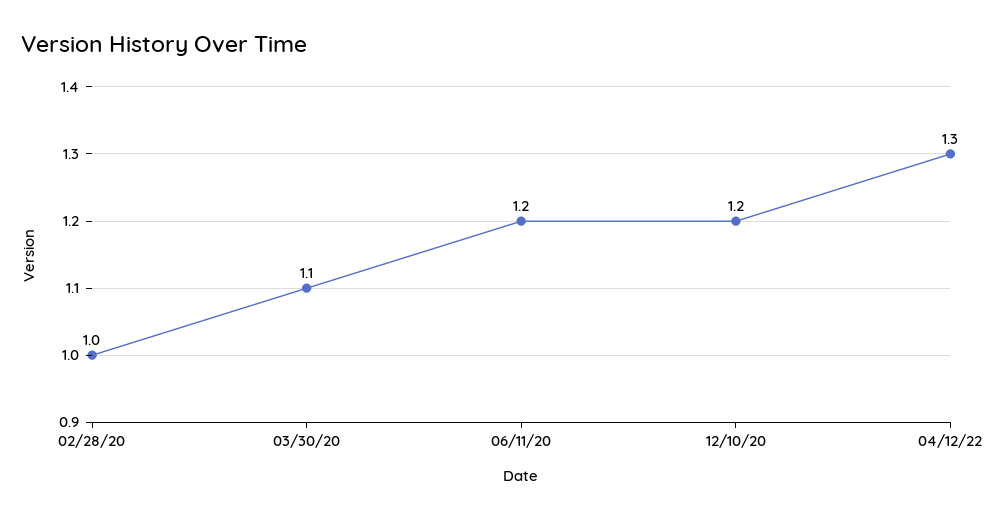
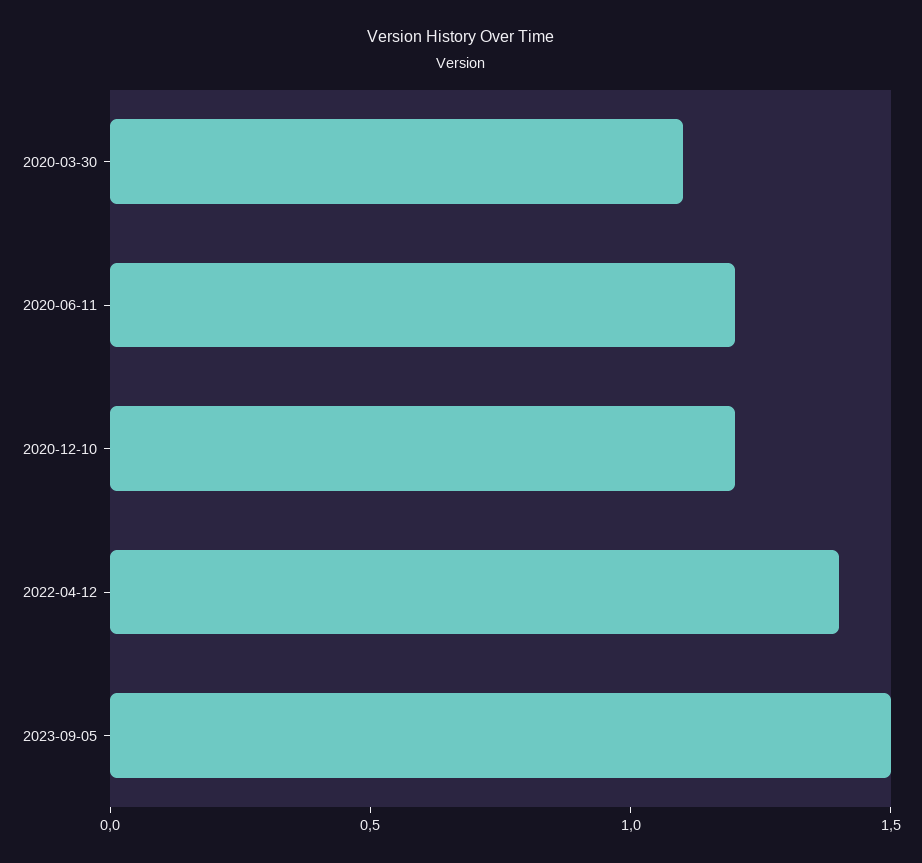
02/28/20: 1 -> none
04/12/22: 1.3 -> 1.4
2023-09-05: none -> 1.5

